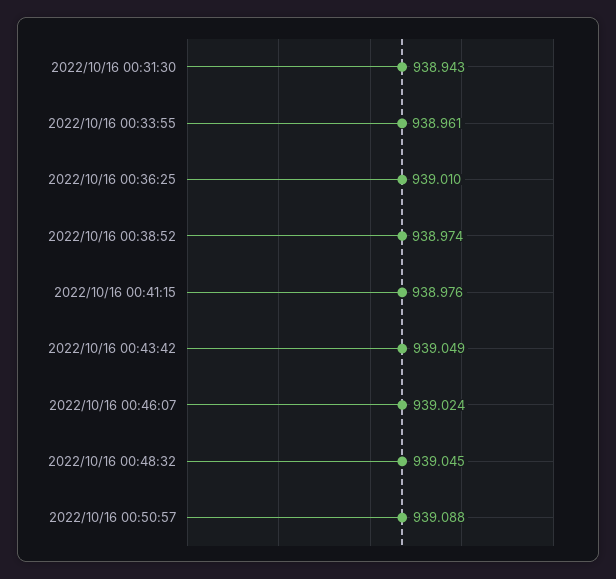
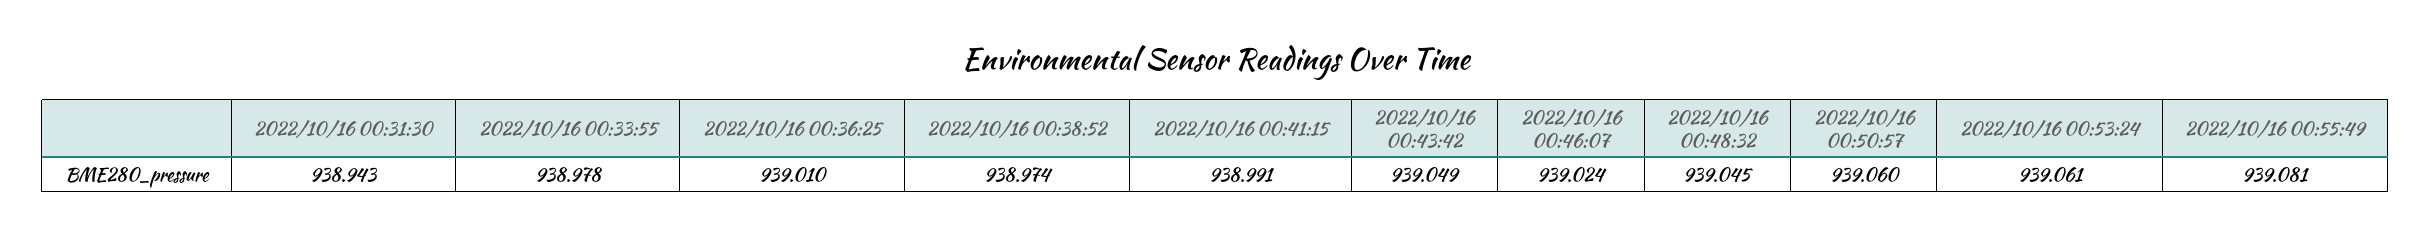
2022/10/16 00:33:55: 938.961 -> 938.978
2022/10/16 00:41:15: 938.976 -> 938.991
2022/10/16 00:50:57: 939.088 -> 939.06
2022/10/16 00:53:24: none -> 939.061
2022/10/16 00:55:49: none -> 939.081

